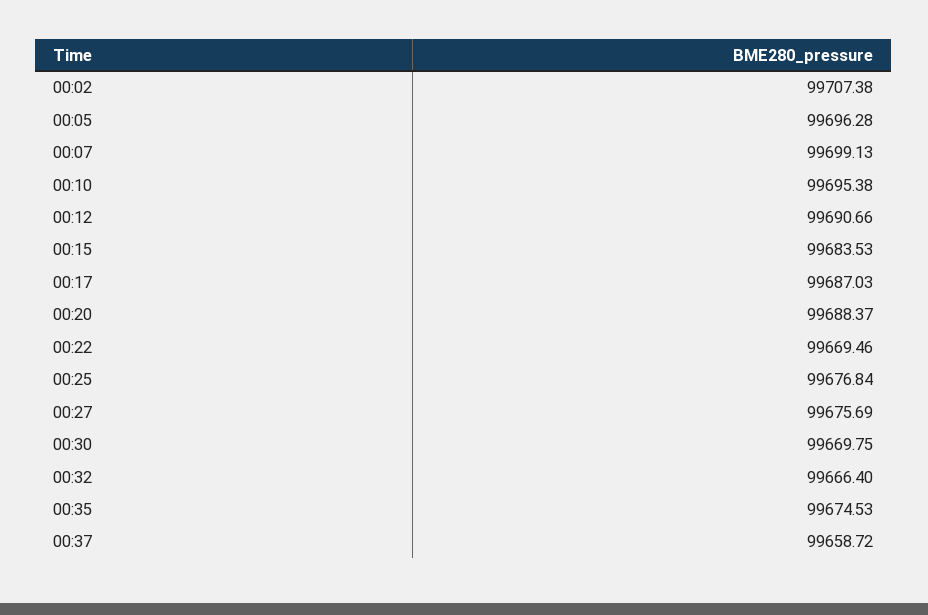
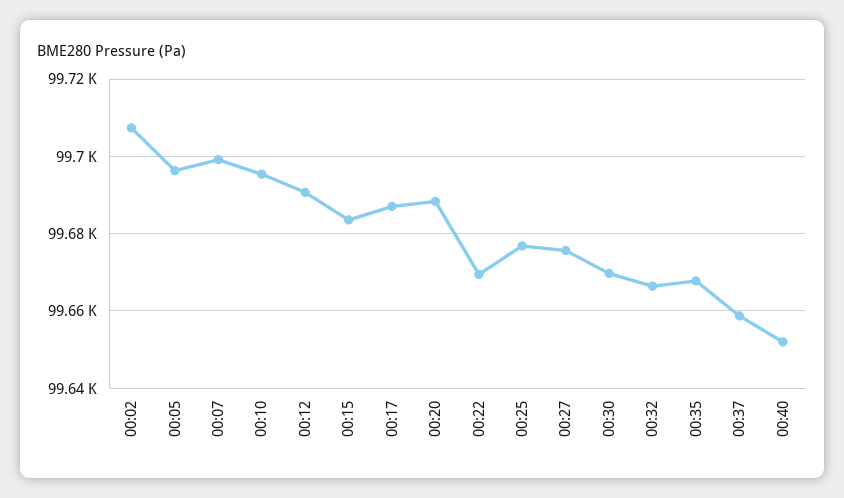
00:35: 99674.53 -> 99668
00:40: none -> 99652

